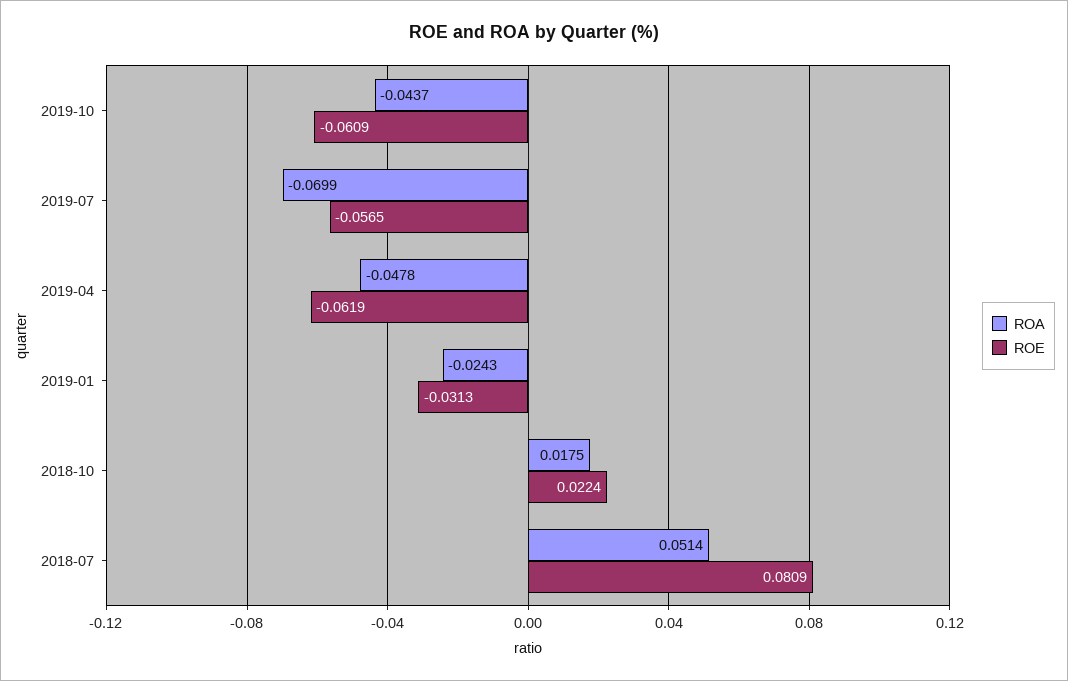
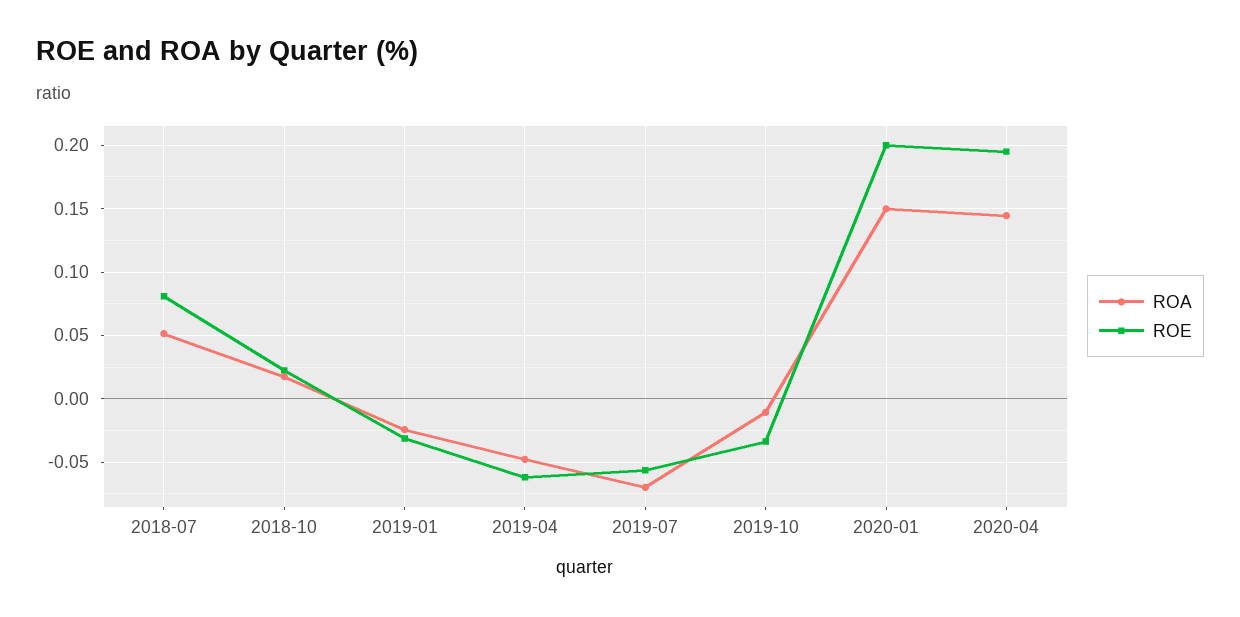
ROA, 2019-10: -0.0437 -> -0.01
ROE, 2019-10: -0.0609 -> -0.035
ROA, 2020-01: none -> 0.15
ROE, 2020-01: none -> 0.2
ROA, 2020-04: none -> 0.145
ROE, 2020-04: none -> 0.195

